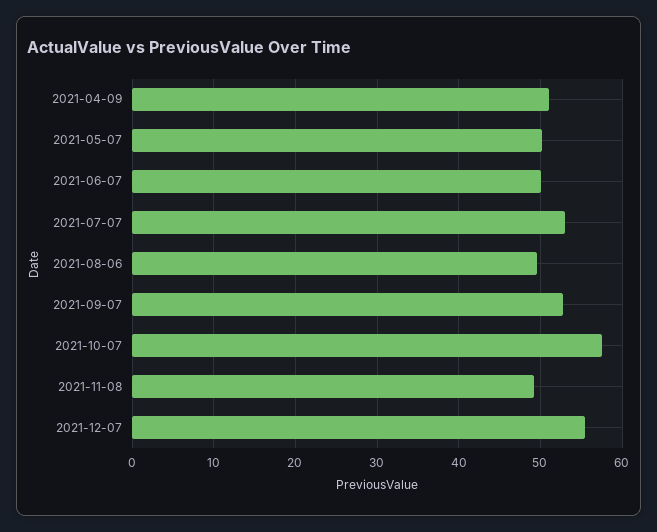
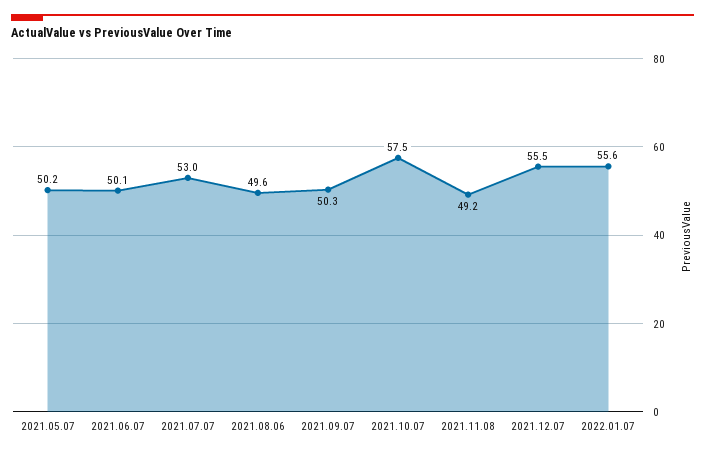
2021-04-09: 51 -> none
2021-09-07: 53 -> 50.3
2022.01.07: none -> 55.6

